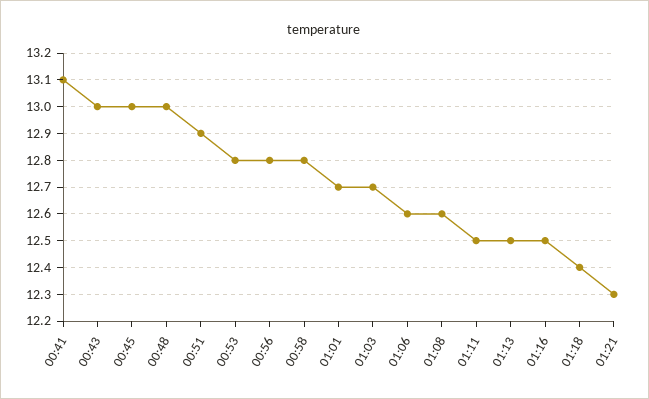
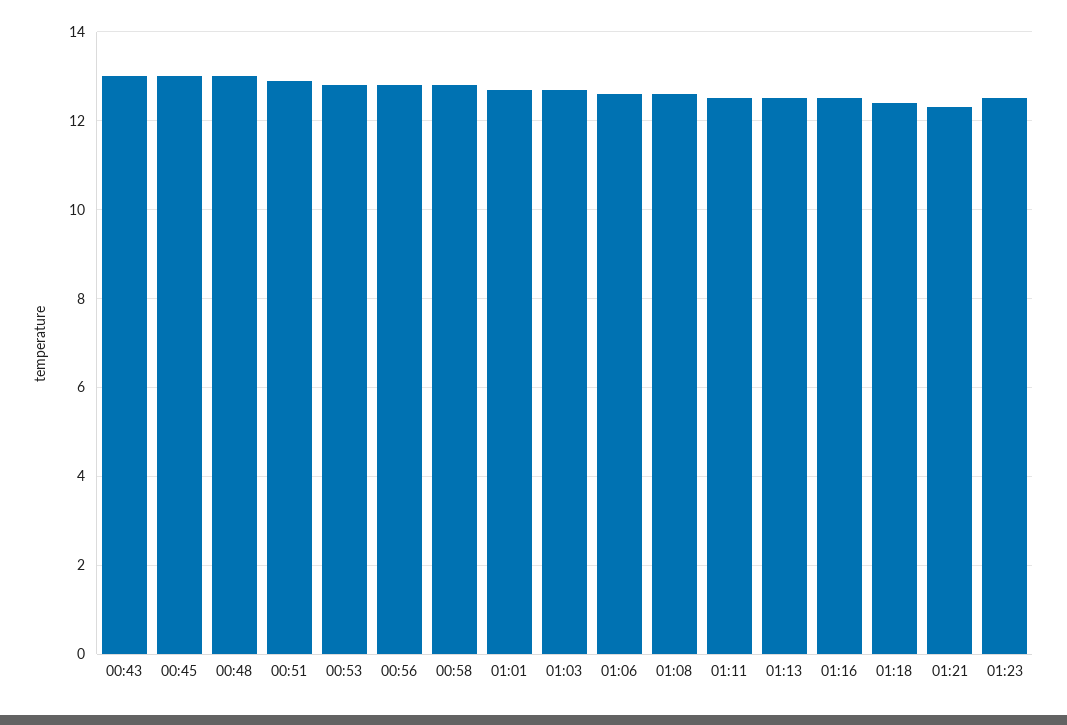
00:41: 13.1 -> none
01:23: none -> 12.5

